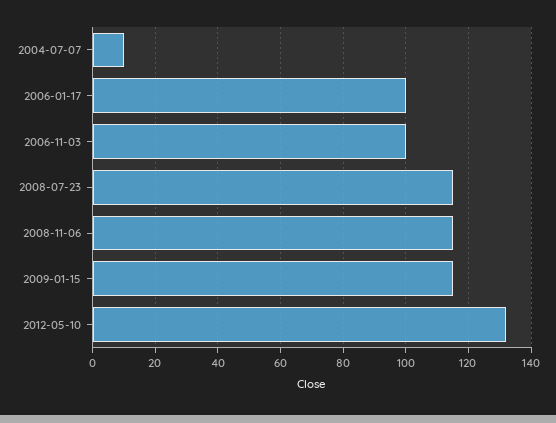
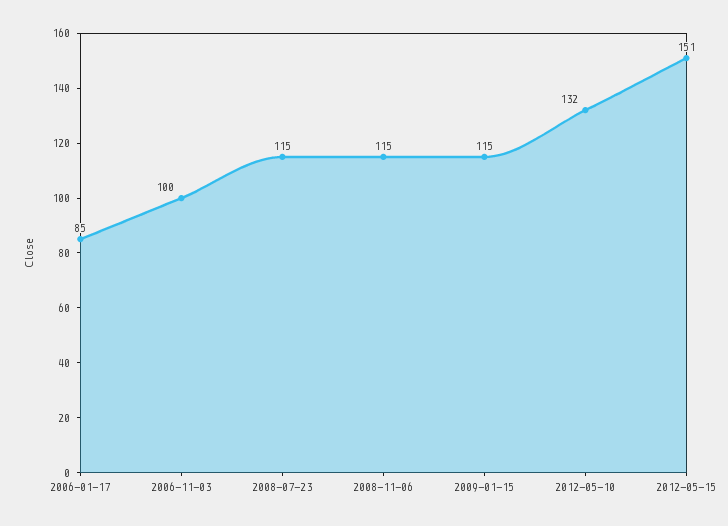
2004-07-07: 10 -> none
2006-01-17: 100 -> 85
2012-05-15: none -> 151

